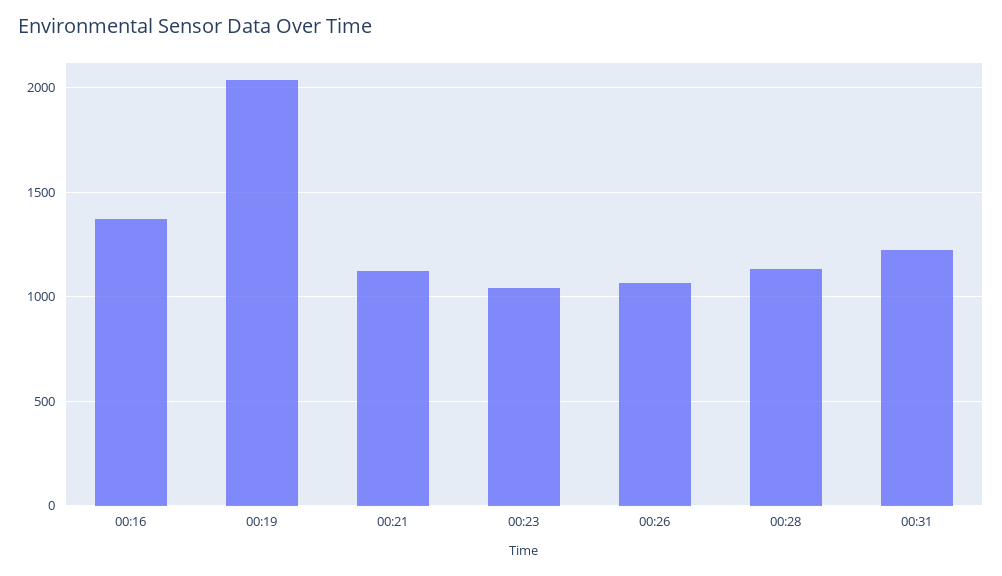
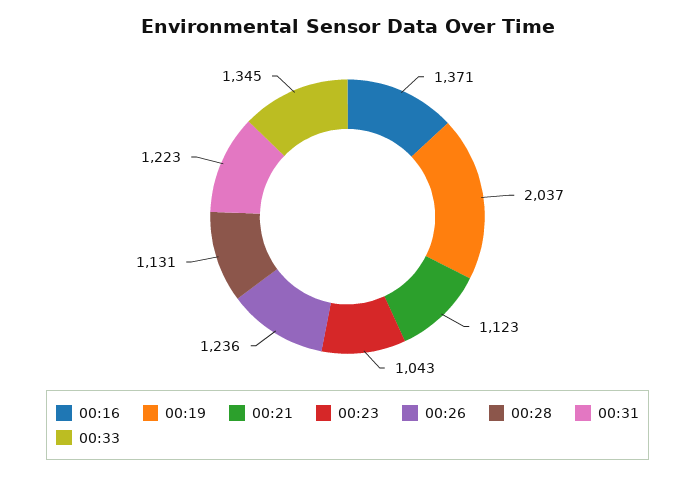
00:26: 1050 -> 1236
00:33: none -> 1345

